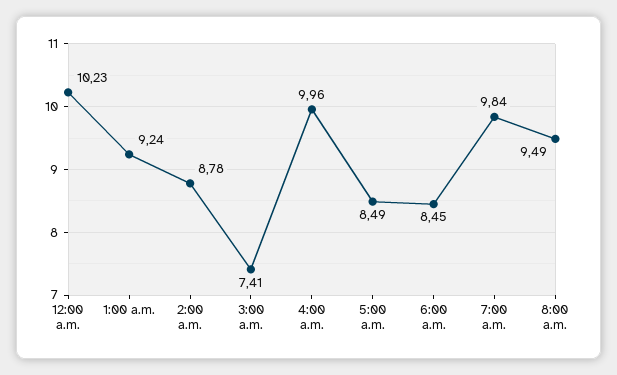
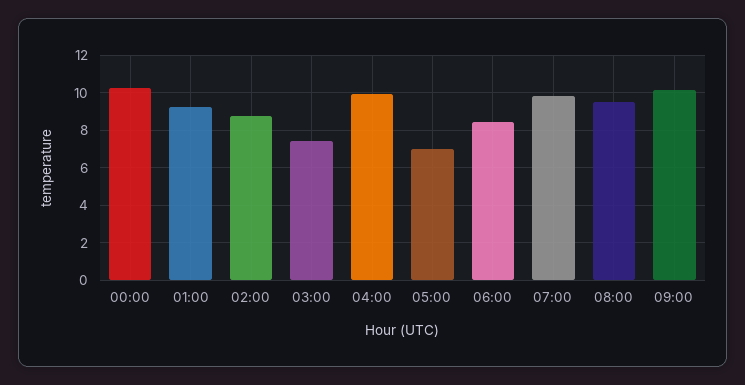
5:00 a.m.: 8.49 -> 7
09:00: none -> 10

